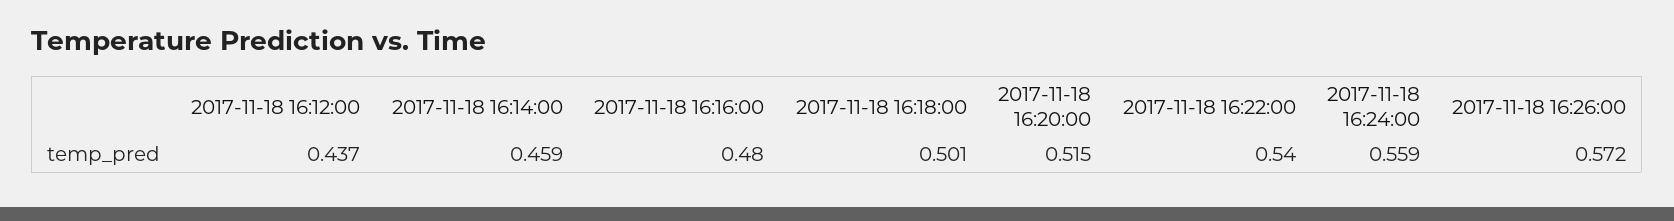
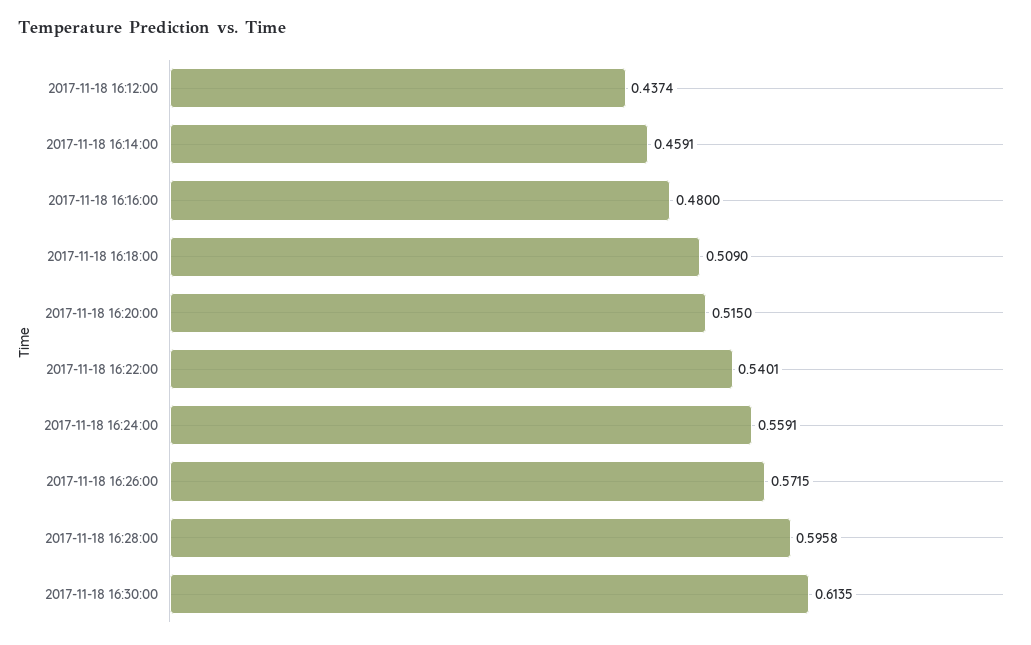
2017-11-18 16:18:00: 0.501 -> 0.509
2017-11-18 16:28:00: none -> 0.5958
2017-11-18 16:30:00: none -> 0.6135

